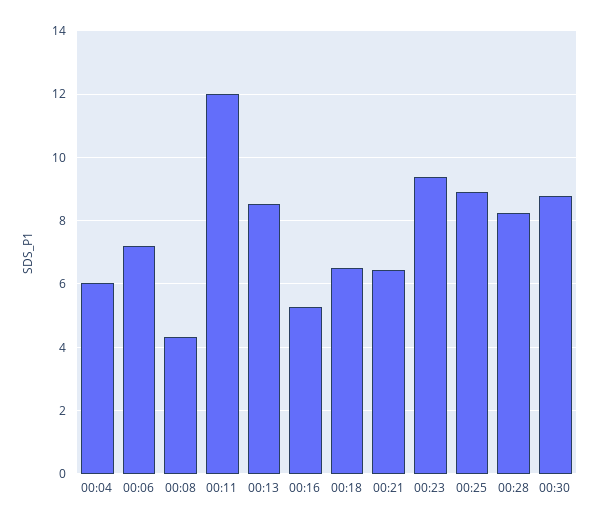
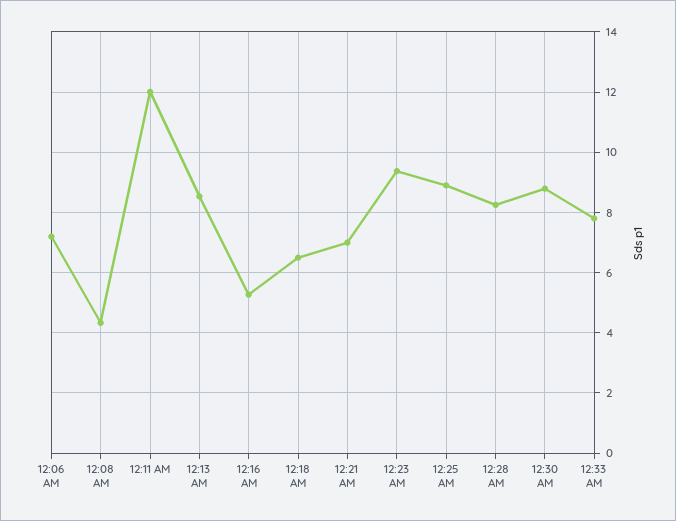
00:04: 6 -> none
00:21: 6.4 -> 7
12:33 AM: none -> 7.8

